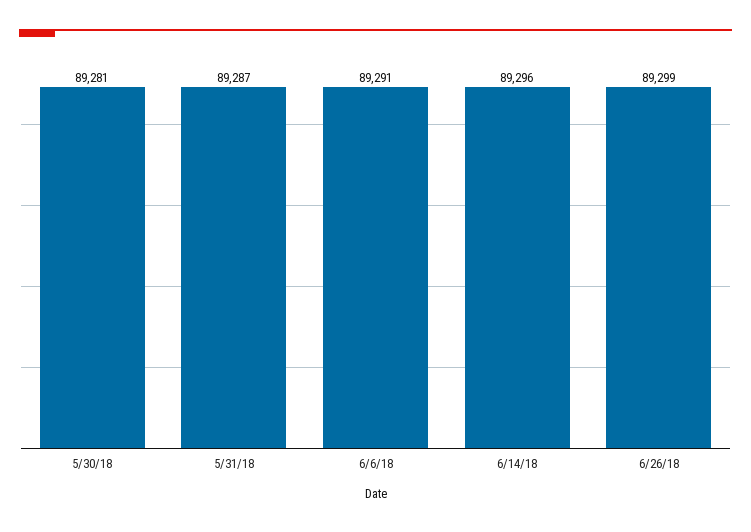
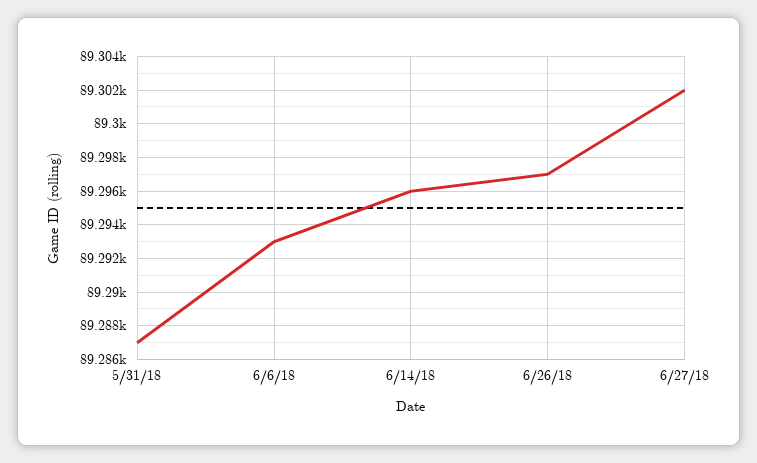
5/30/18: 89281 -> none
6/6/18: 89291 -> 89293
6/26/18: 89299 -> 89297
6/27/18: none -> 89302

